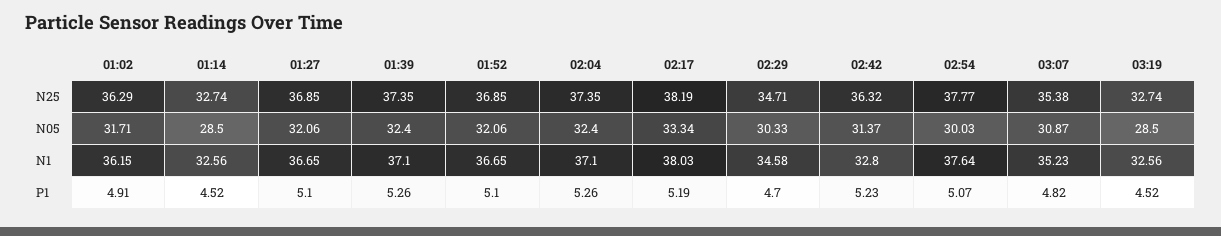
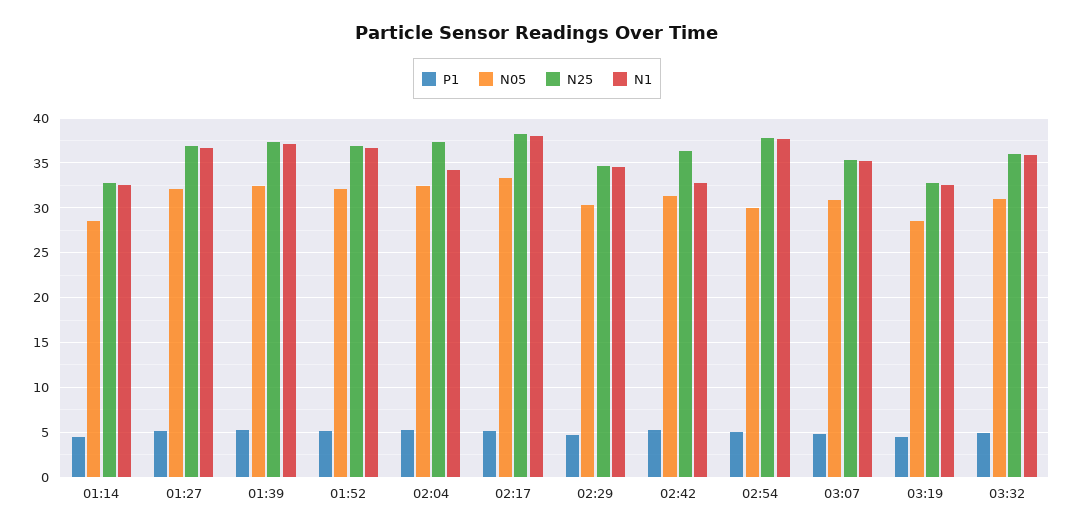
N25, 01:02: 36.29 -> none
N05, 01:02: 31.71 -> none
N1, 01:02: 36.15 -> none
N1, 02:04: 37.1 -> 34
P1, 01:02: 4.91 -> none
P1, 03:32: none -> 5
N05, 03:32: none -> 31
N25, 03:32: none -> 36
N1, 03:32: none -> 36

